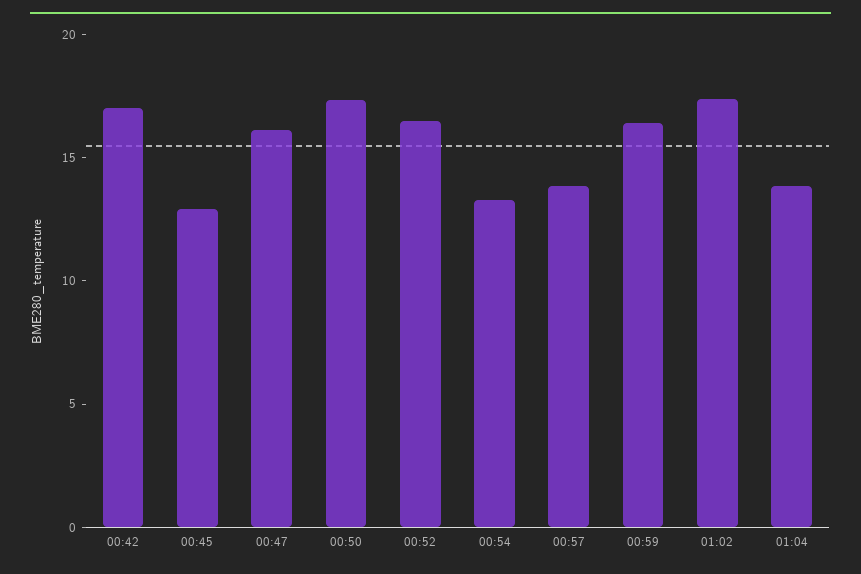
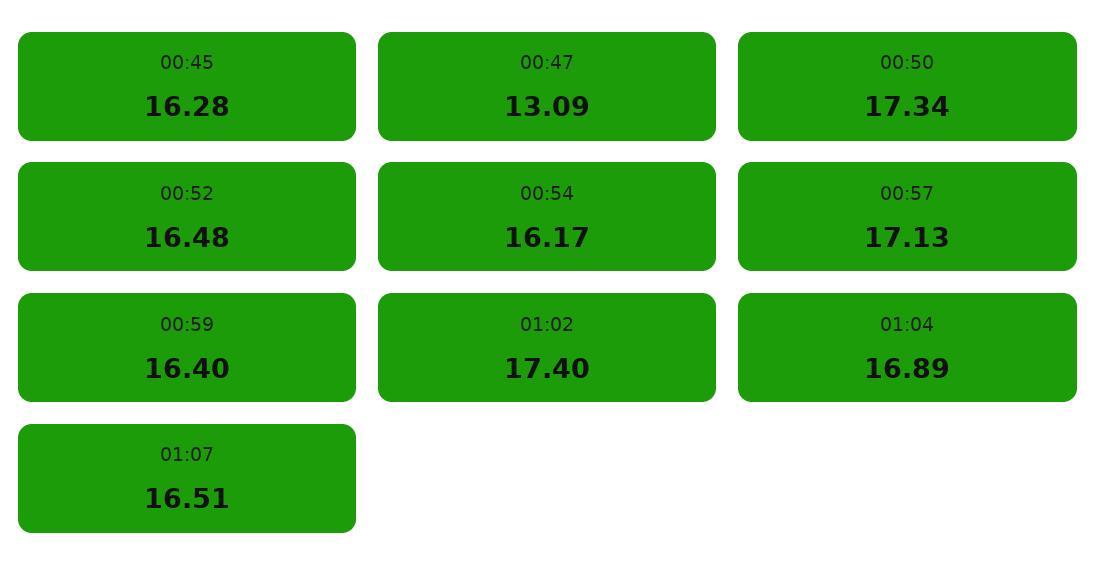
00:42: 17 -> none
00:45: 13 -> 16.28
00:47: 16 -> 13.09
00:54: 13 -> 16.17
00:57: 14 -> 17.13
01:04: 14 -> 16.89
01:07: none -> 16.51

